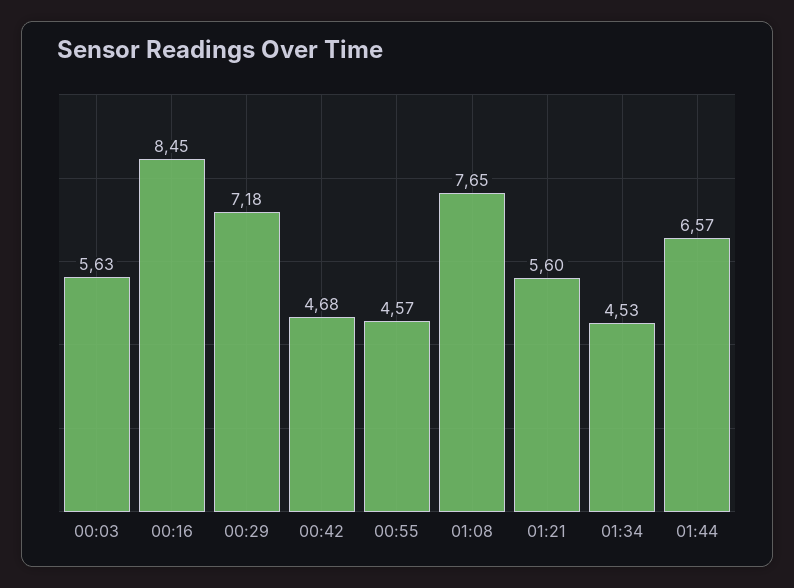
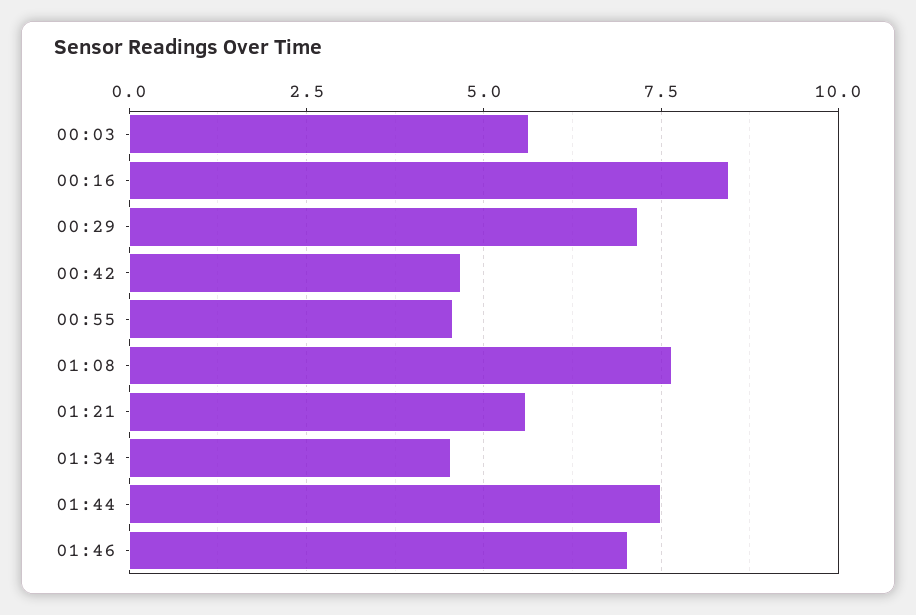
01:44: 6.57 -> 7.5
01:46: none -> 7

